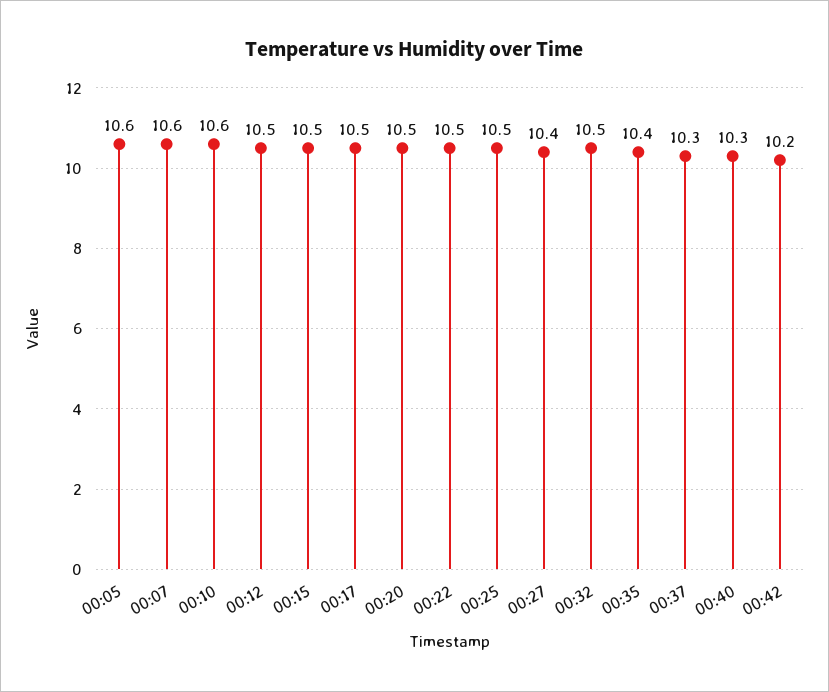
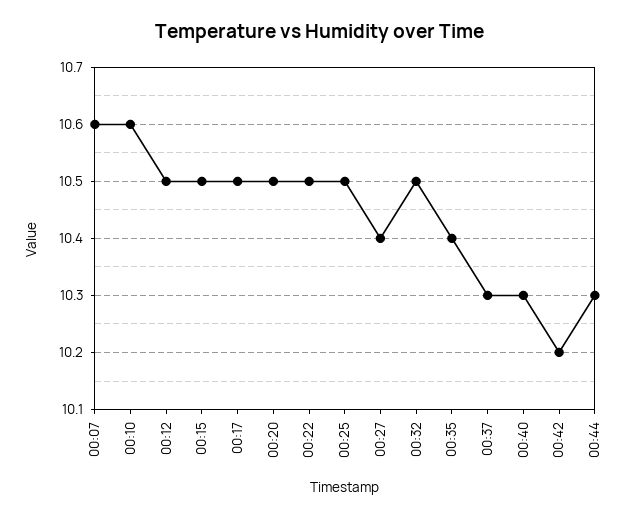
00:05: 10.6 -> none
00:44: none -> 10.3

